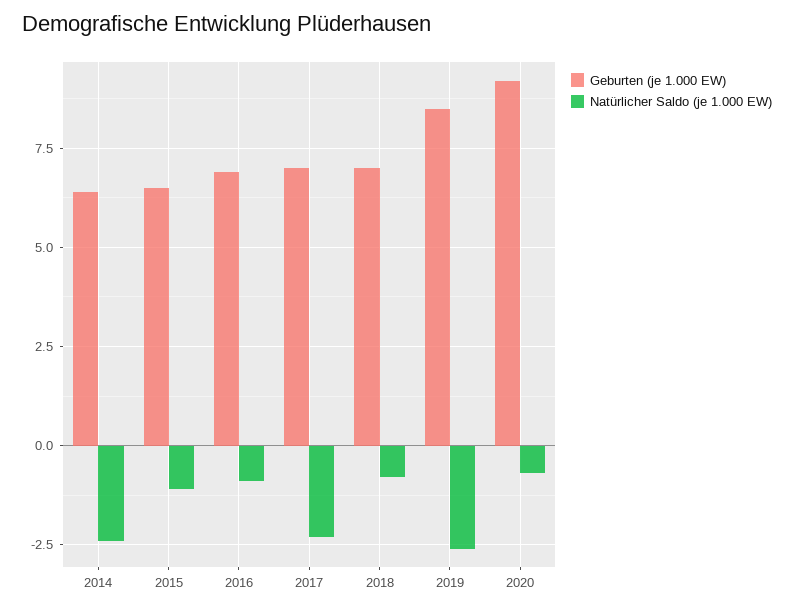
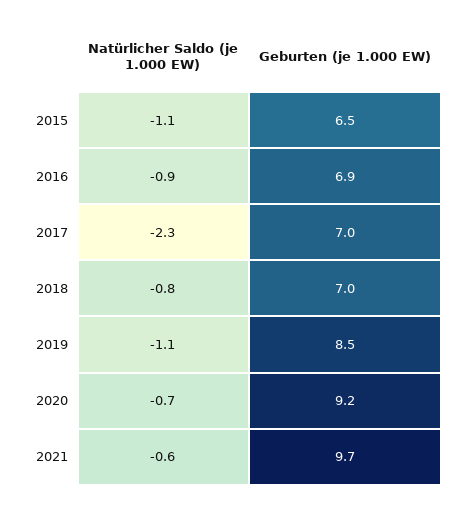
Geburten (je 1.000 EW), 2014: 6.5 -> none
Natürlicher Saldo (je 1.000 EW), 2014: -2.5 -> none
Natürlicher Saldo (je 1.000 EW), 2019: -2.5 -> -1.1
Natürlicher Saldo (je 1.000 EW), 2021: none -> -0.6
Geburten (je 1.000 EW), 2021: none -> 9.7

